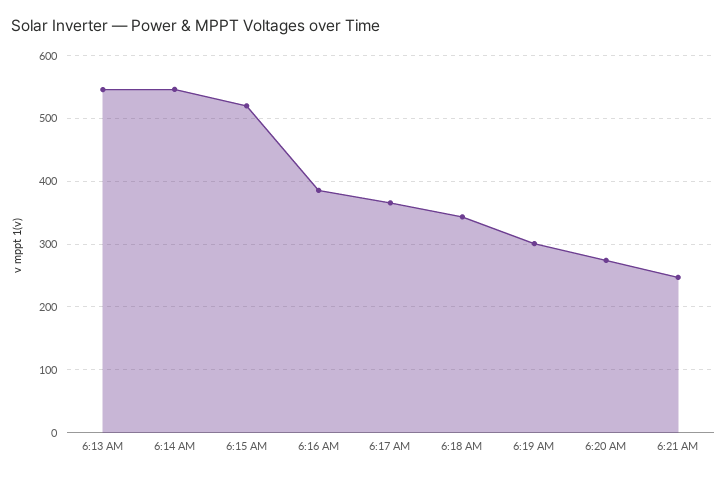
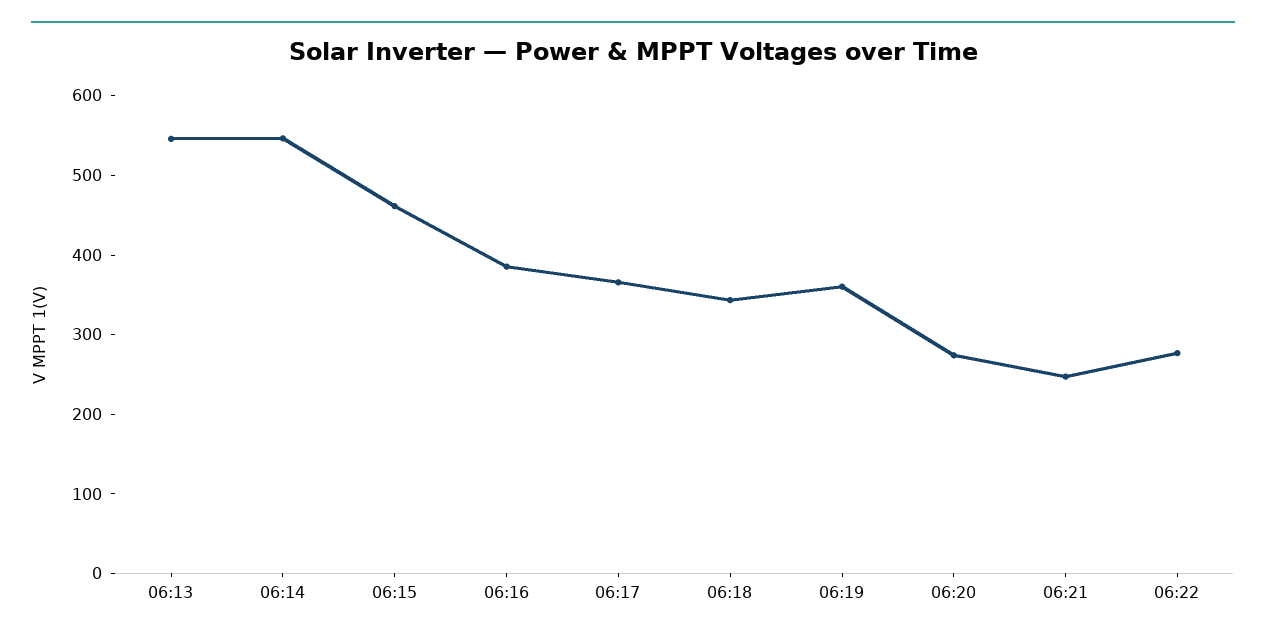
6:15 AM: 520 -> 460
6:19 AM: 300 -> 360
06:22: none -> 280

